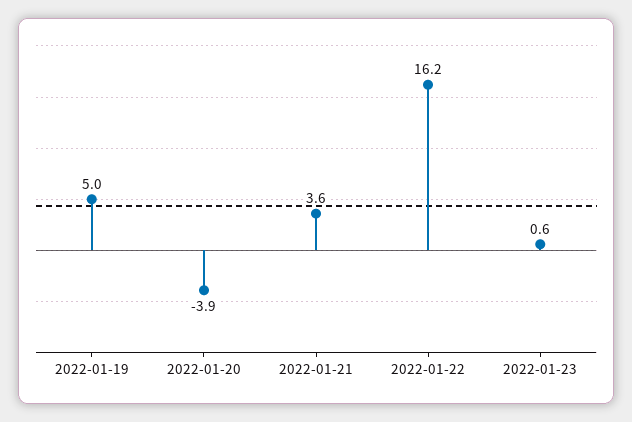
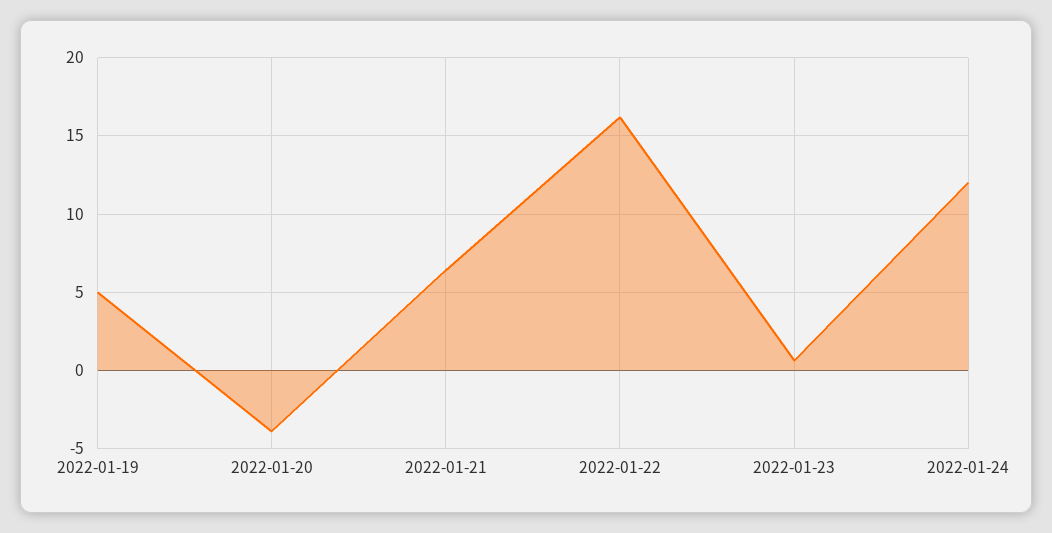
2022-01-21: 3.6 -> 6.5
2022-01-24: none -> 12

